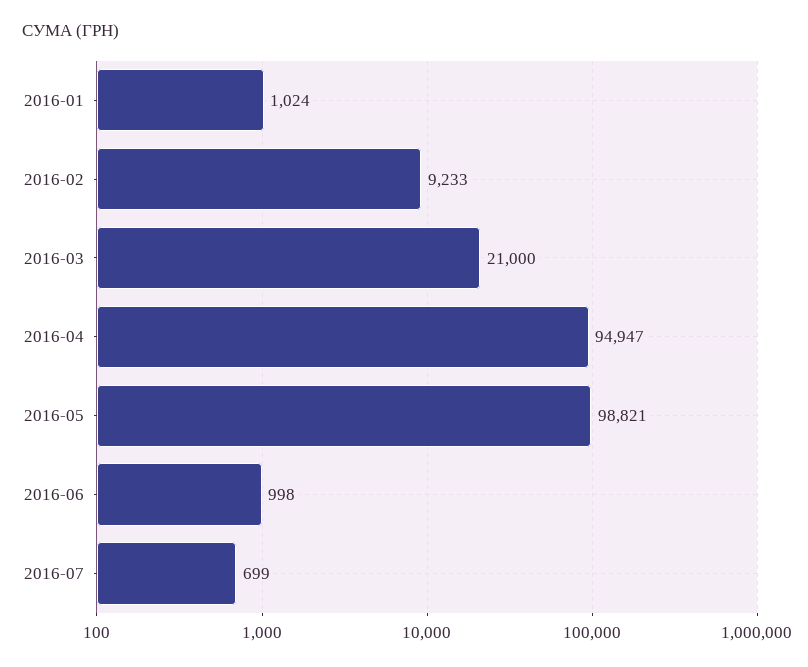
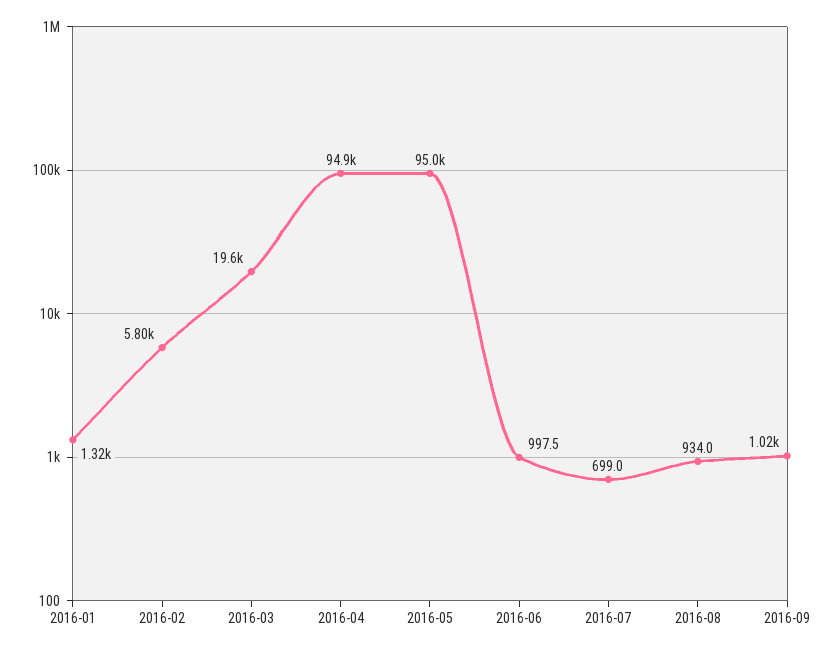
2016-01: 1024 -> 1320
2016-02: 9233 -> 5800
2016-03: 21000 -> 19600
2016-05: 98821 -> 95000
2016-08: none -> 934
2016-09: none -> 1020

